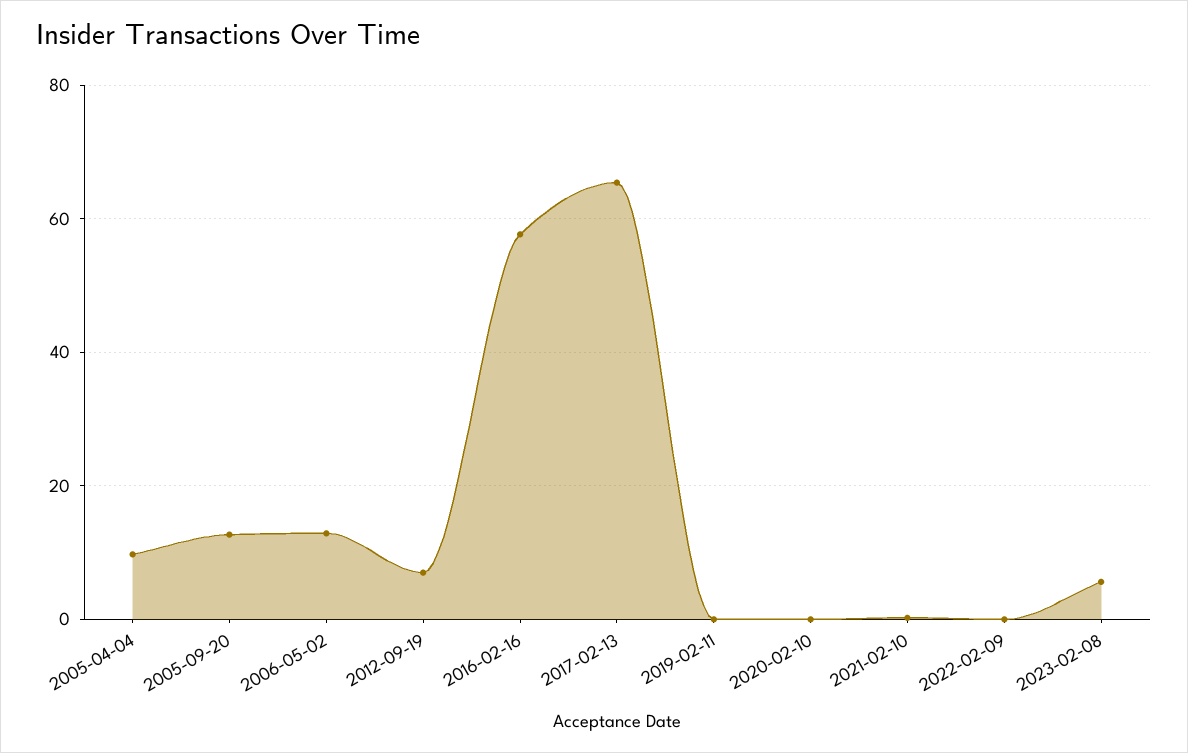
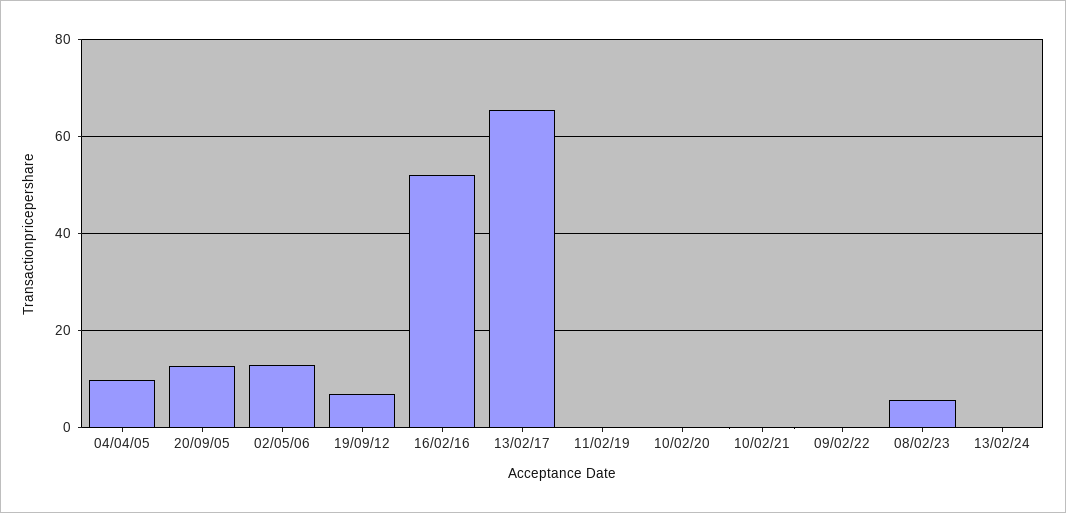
2016-02-16: 58 -> 52
13/02/24: none -> 0

